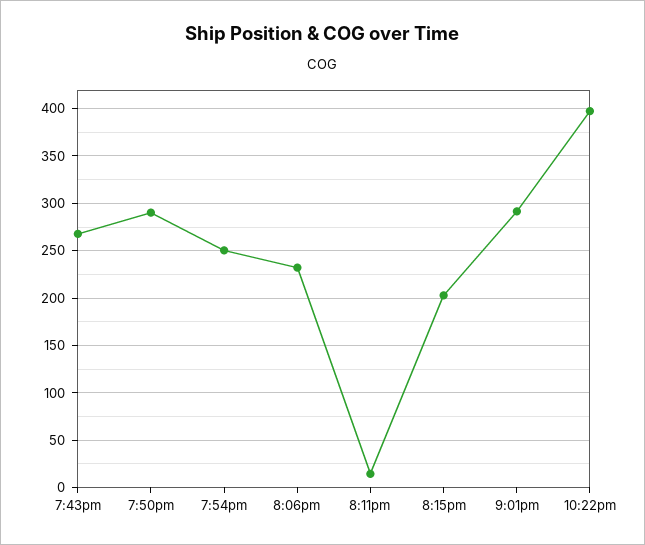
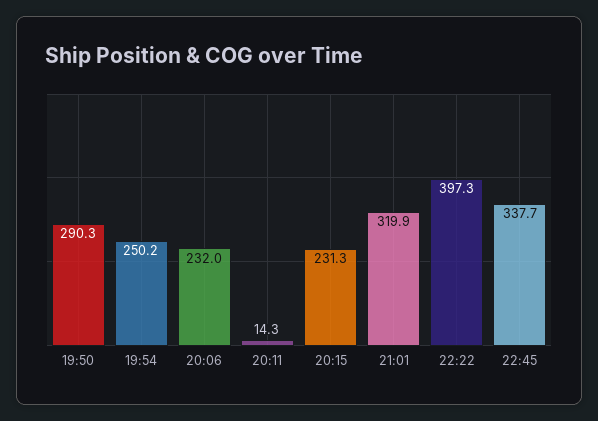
7:43pm: 270 -> none
8:15pm: 200 -> 231.3
9:01pm: 290 -> 319.9
22:45: none -> 337.7

